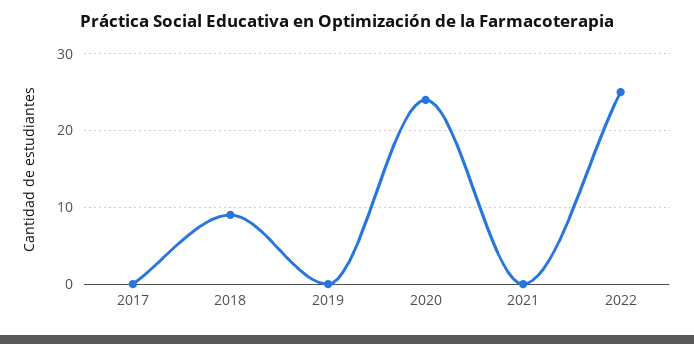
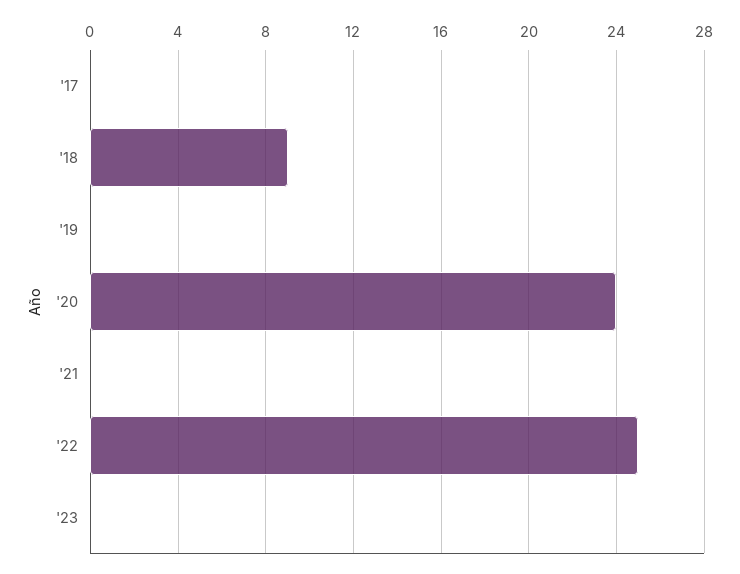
'23: none -> 0

